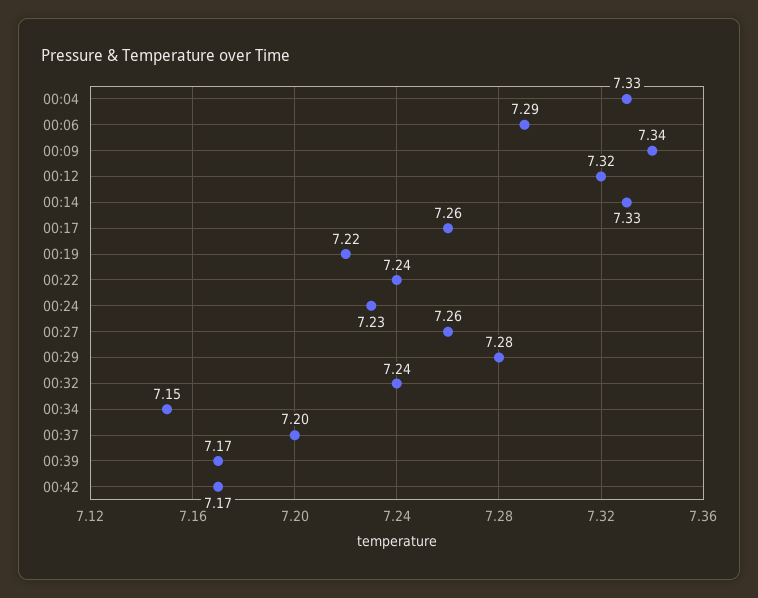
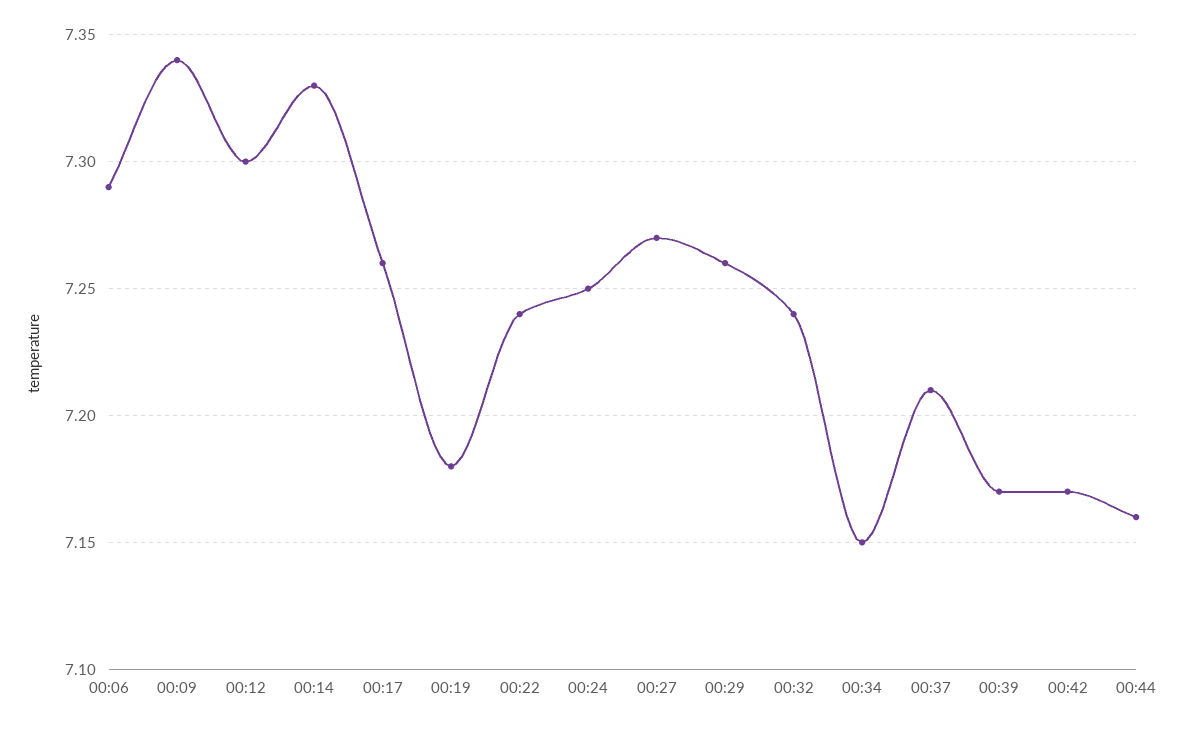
00:04: 7.33 -> none
00:12: 7.32 -> 7.3
00:19: 7.22 -> 7.18
00:24: 7.23 -> 7.25
00:27: 7.26 -> 7.27
00:29: 7.28 -> 7.26
00:37: 7.2 -> 7.21
00:44: none -> 7.16

